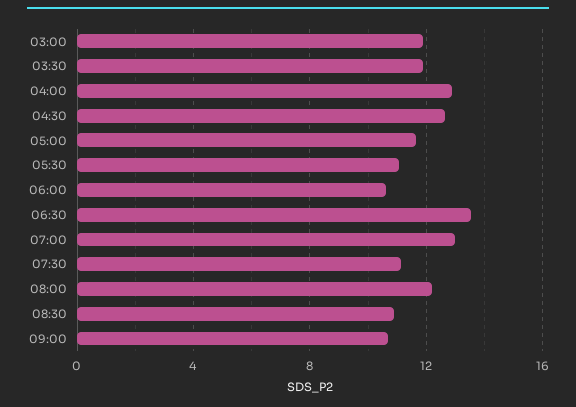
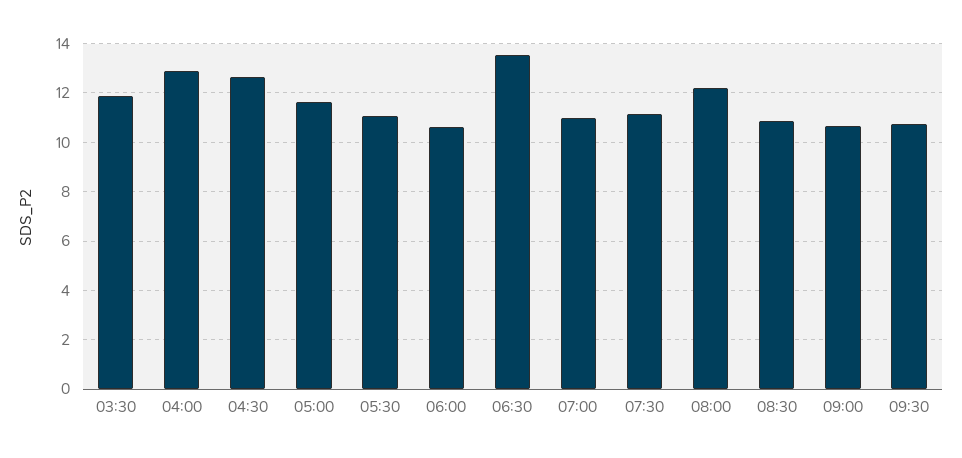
03:00: 12 -> none
07:00: 13 -> 11
09:30: none -> 10.75

